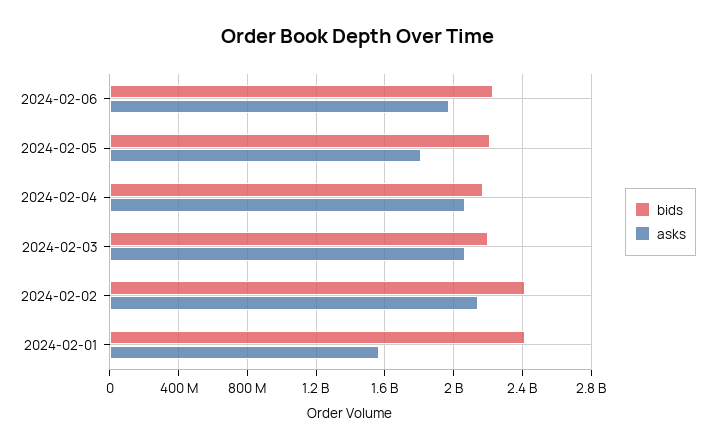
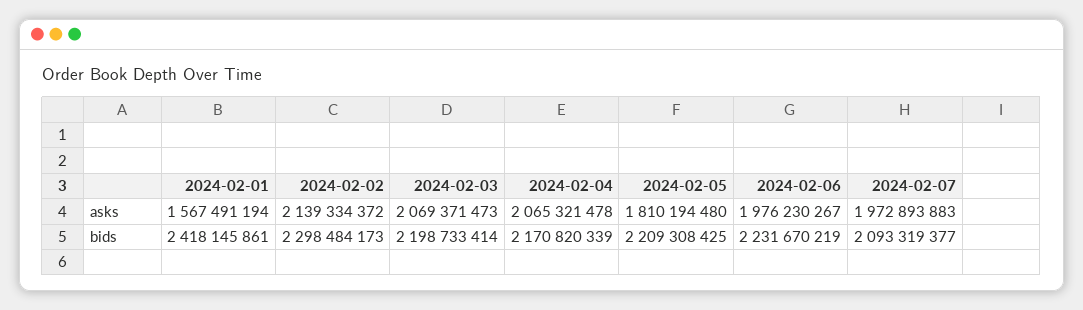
bids, 2024-02-02: 2400000000 -> 2298484173
asks, 2024-02-07: none -> 1972893883
bids, 2024-02-07: none -> 2093319377

